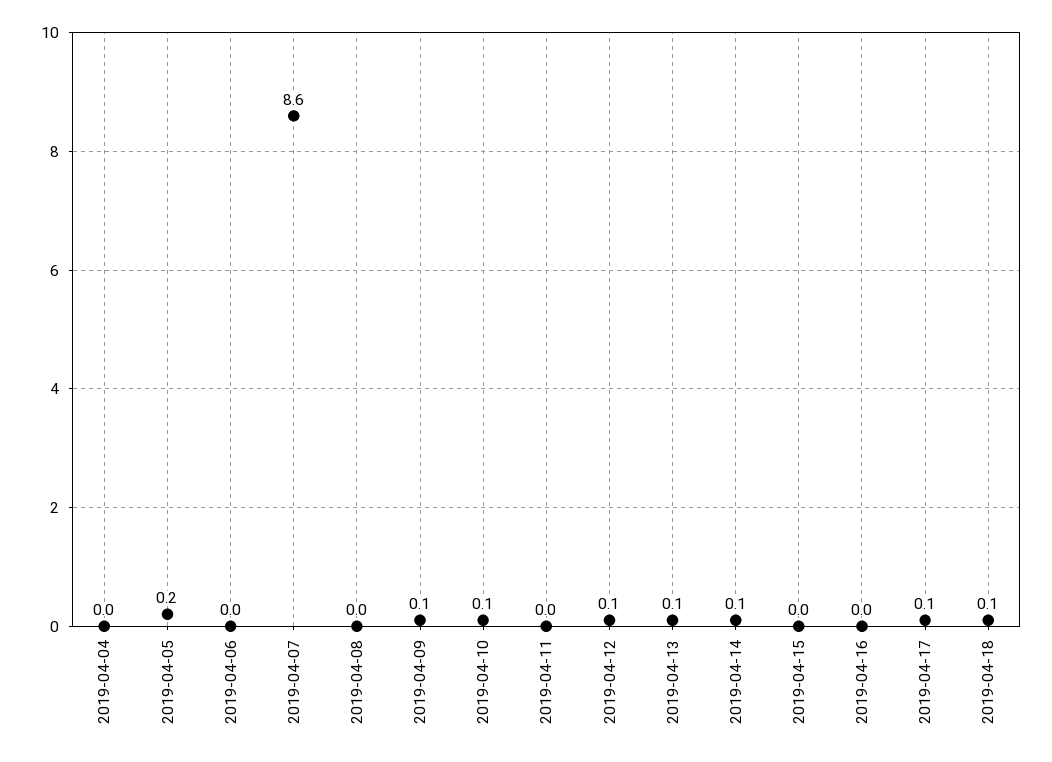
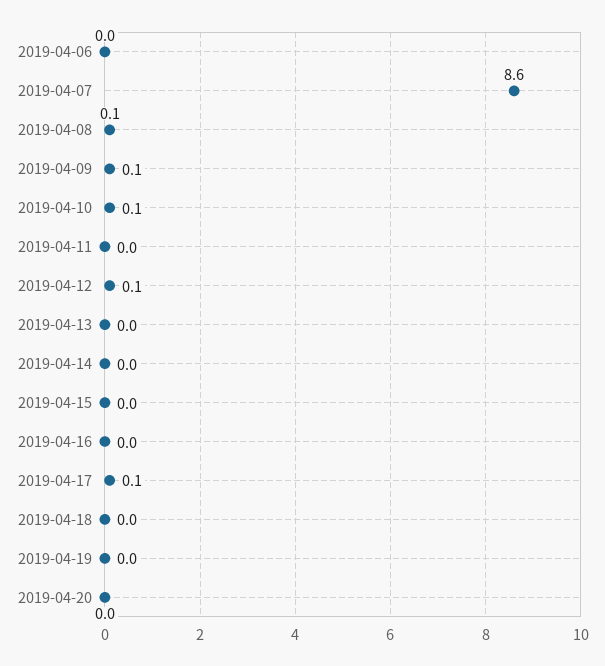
2019-04-04: 0 -> none
2019-04-05: 0.2 -> none
2019-04-08: 0 -> 0.1
2019-04-13: 0.1 -> 0
2019-04-14: 0.1 -> 0
2019-04-18: 0.1 -> 0
2019-04-19: none -> 0
2019-04-20: none -> 0

